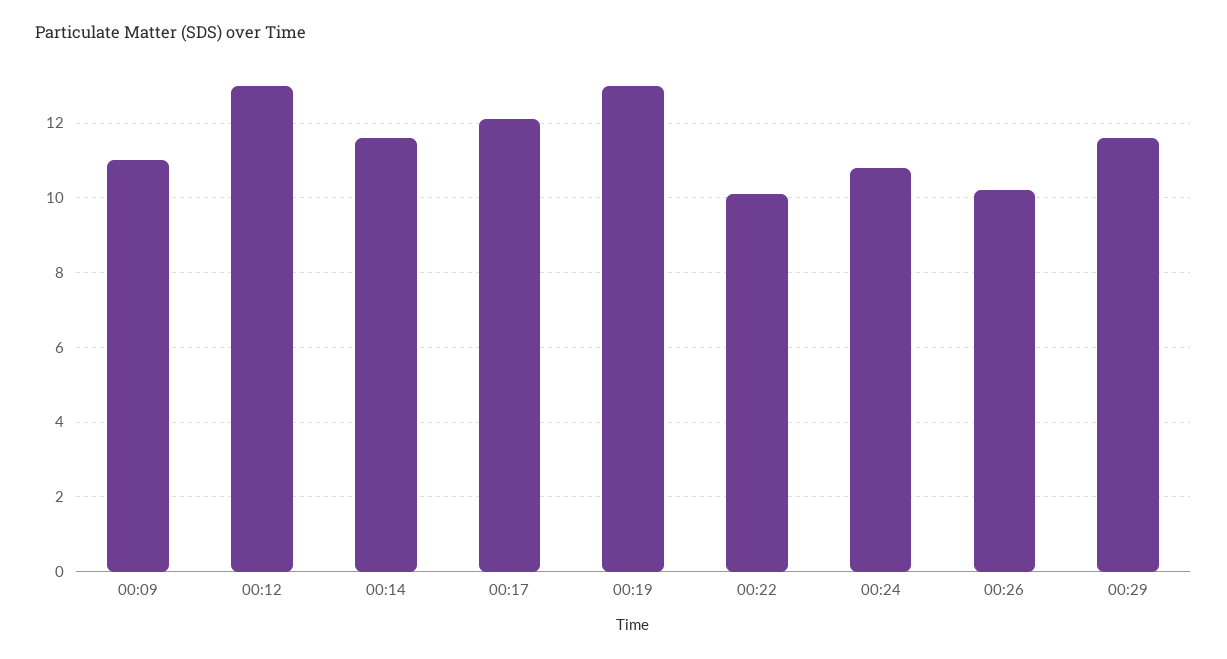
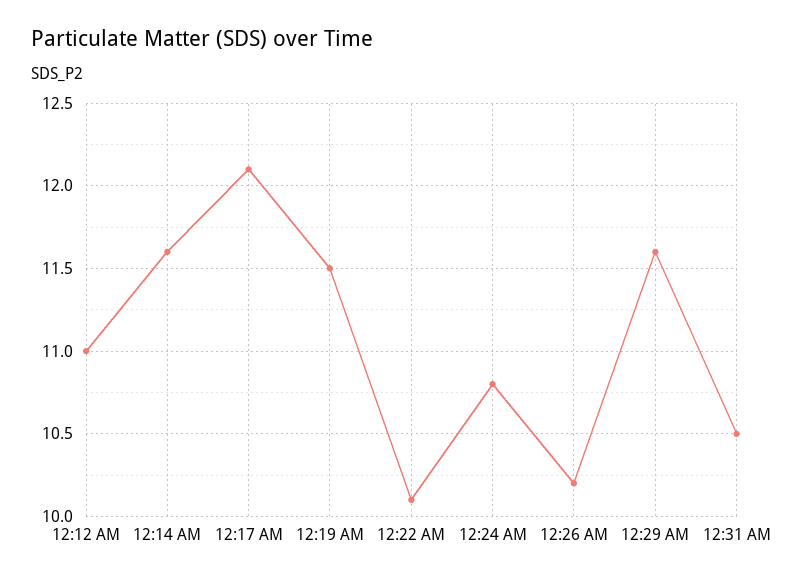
00:09: 11 -> none
00:12: 13 -> 11
00:19: 13 -> 11.5
12:31 AM: none -> 10.5

